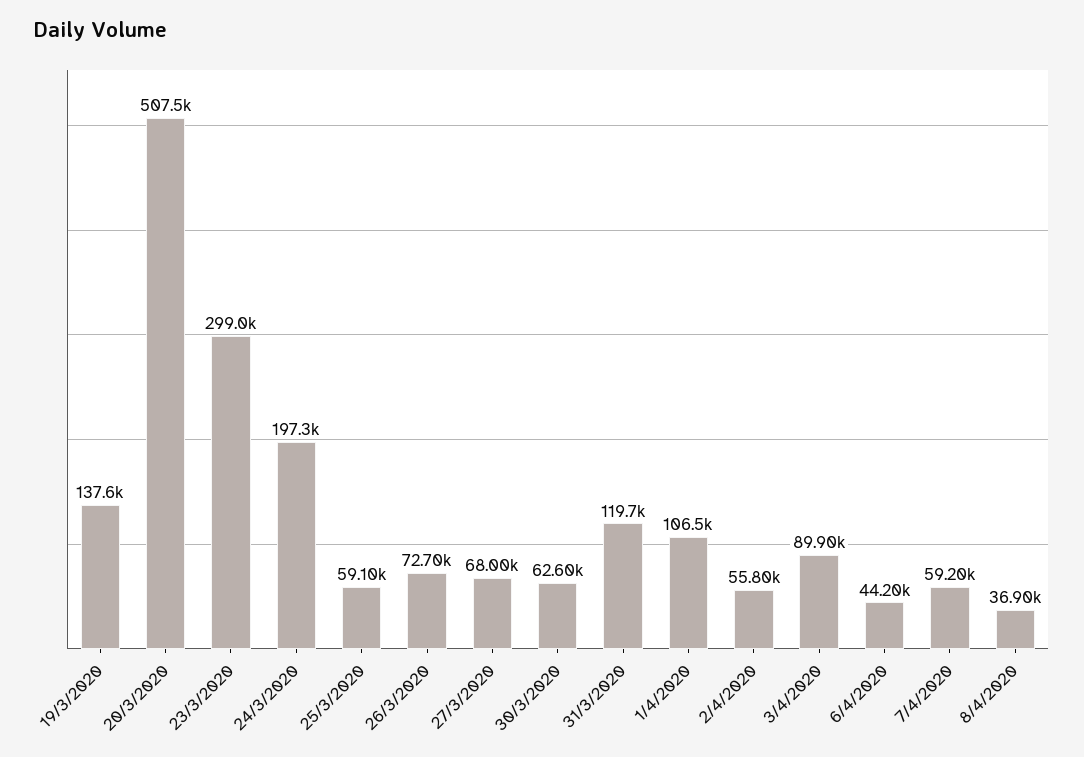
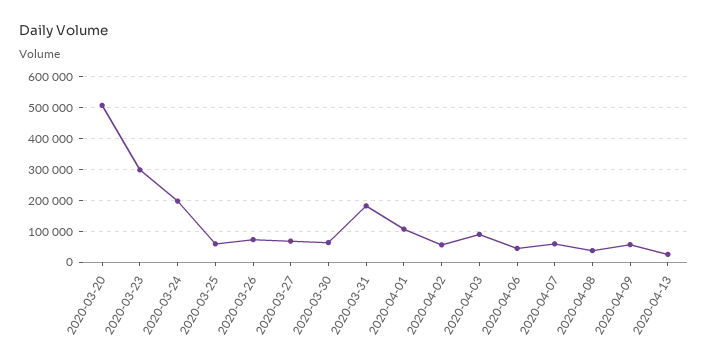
19/3/2020: 137600 -> none
31/3/2020: 119700 -> 180000
2020-04-09: none -> 60000
2020-04-13: none -> 20000

